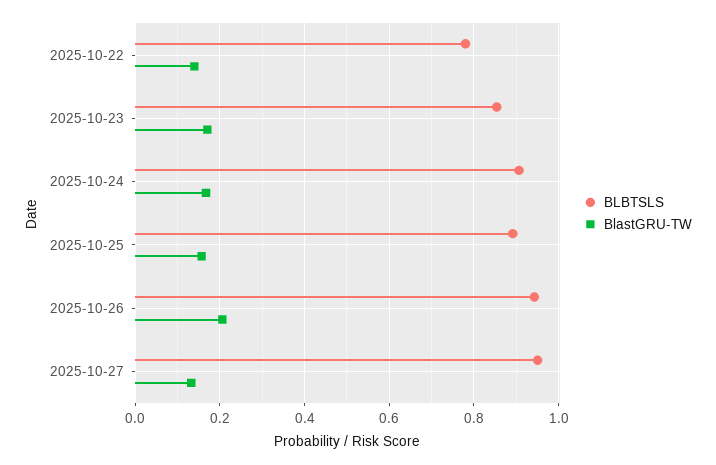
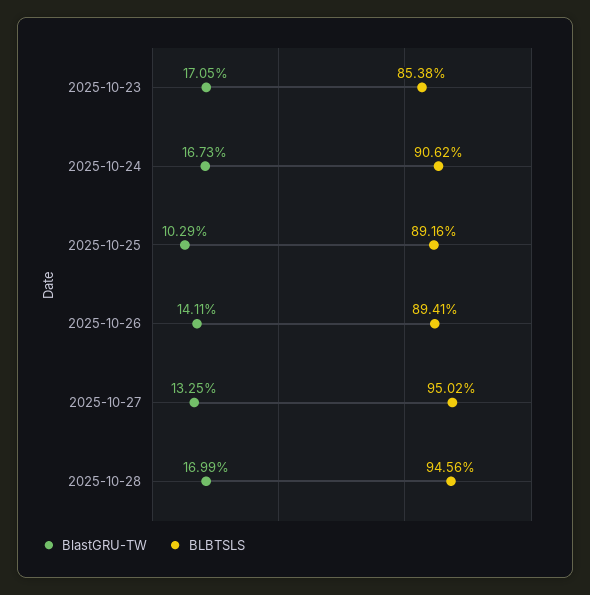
BLBTSLS, 2025-10-22: 0.78 -> none
BlastGRU-TW, 2025-10-22: 0.14 -> none
BlastGRU-TW, 2025-10-25: 0.16 -> 0.1029
BLBTSLS, 2025-10-26: 0.94 -> 0.8941
BlastGRU-TW, 2025-10-26: 0.2 -> 0.1411
BlastGRU-TW, 2025-10-28: none -> 0.1699
BLBTSLS, 2025-10-28: none -> 0.9456

